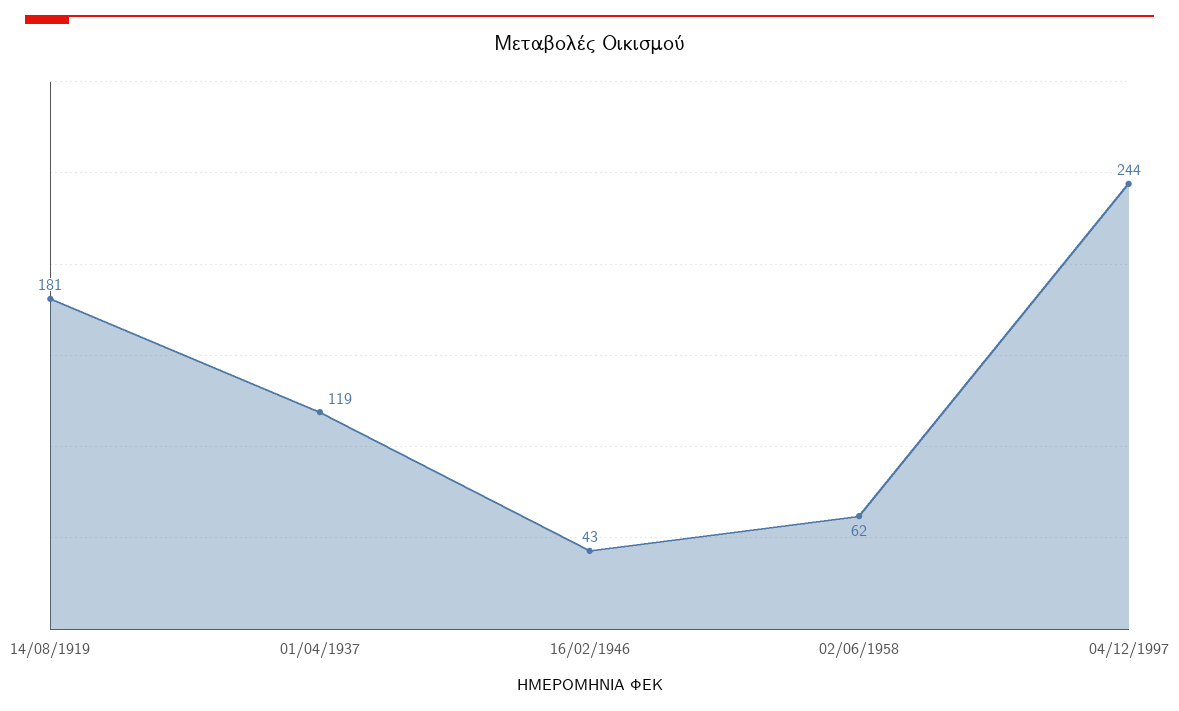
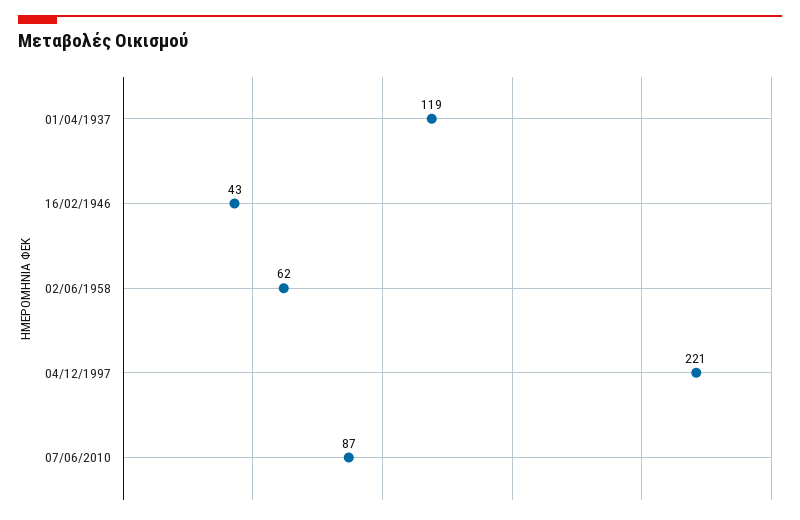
14/08/1919: 181 -> none
04/12/1997: 244 -> 221
07/06/2010: none -> 87

